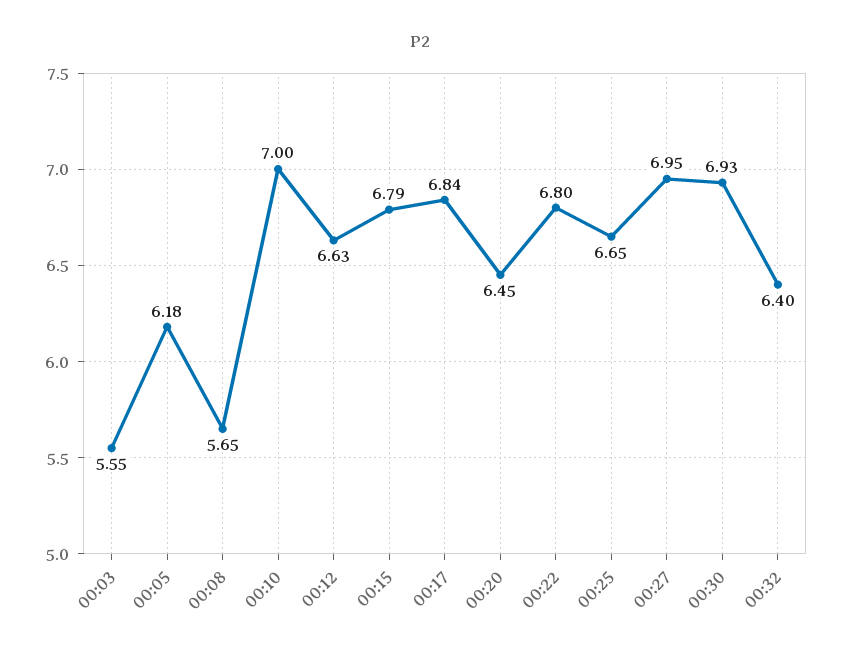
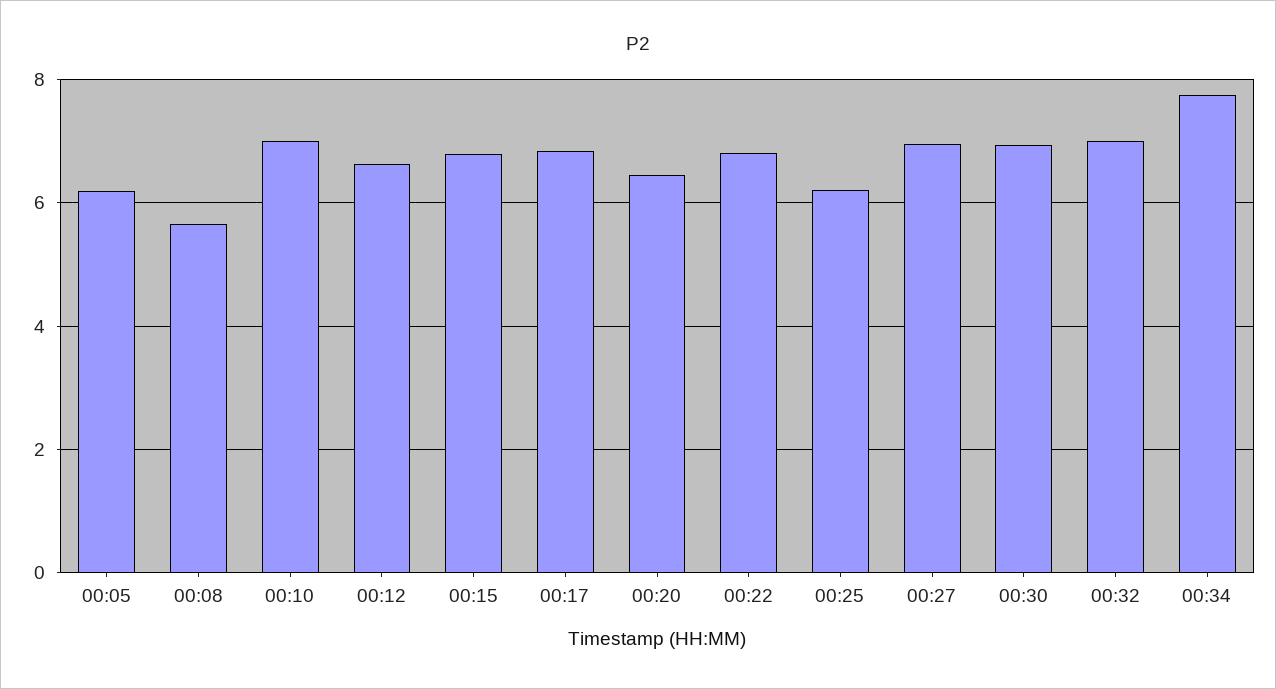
00:03: 5.55 -> none
00:25: 6.65 -> 6.2
00:32: 6.4 -> 7
00:34: none -> 7.8

